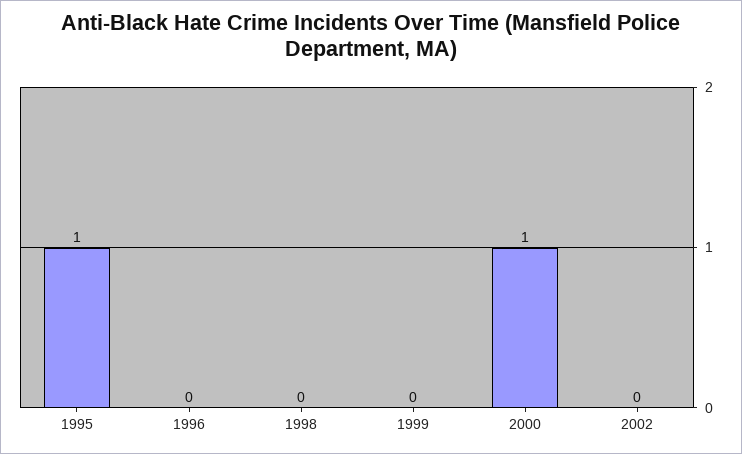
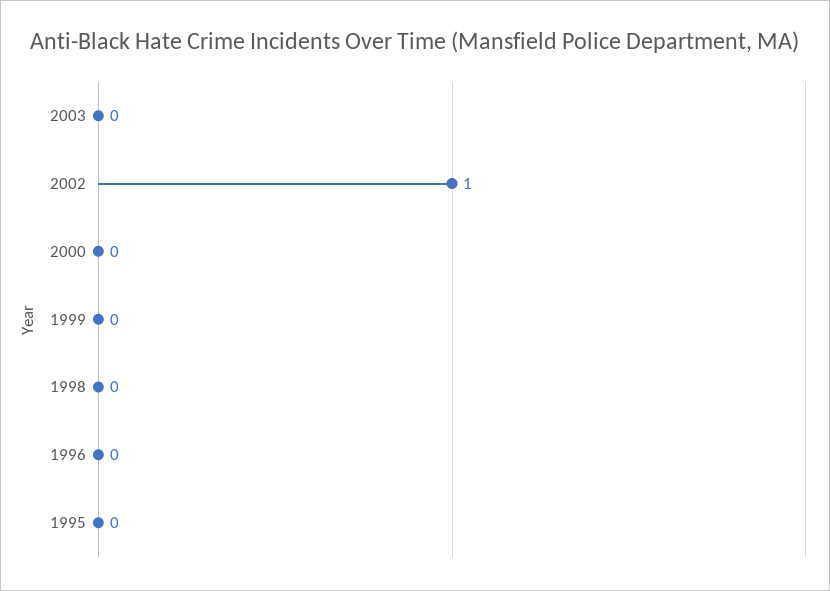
1995: 1 -> 0
2000: 1 -> 0
2002: 0 -> 1
2003: none -> 0

